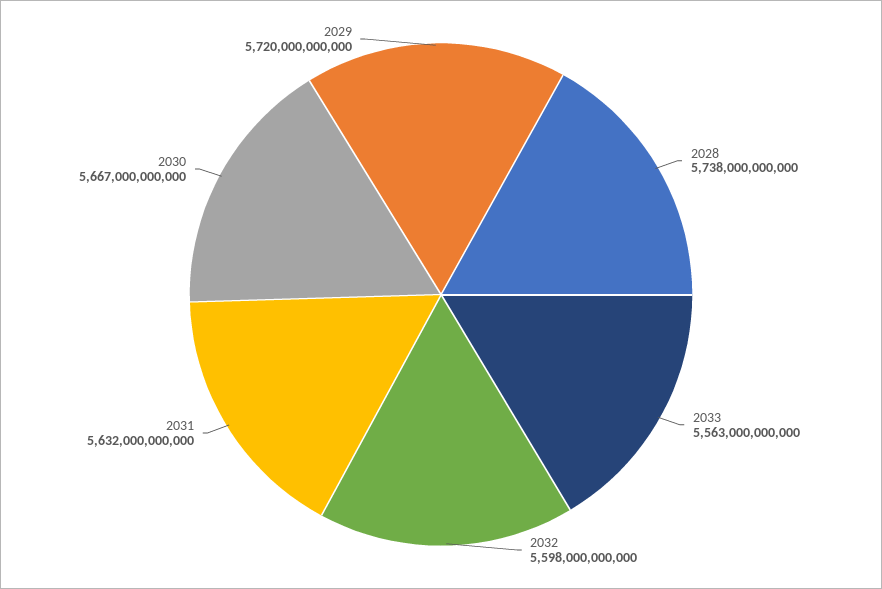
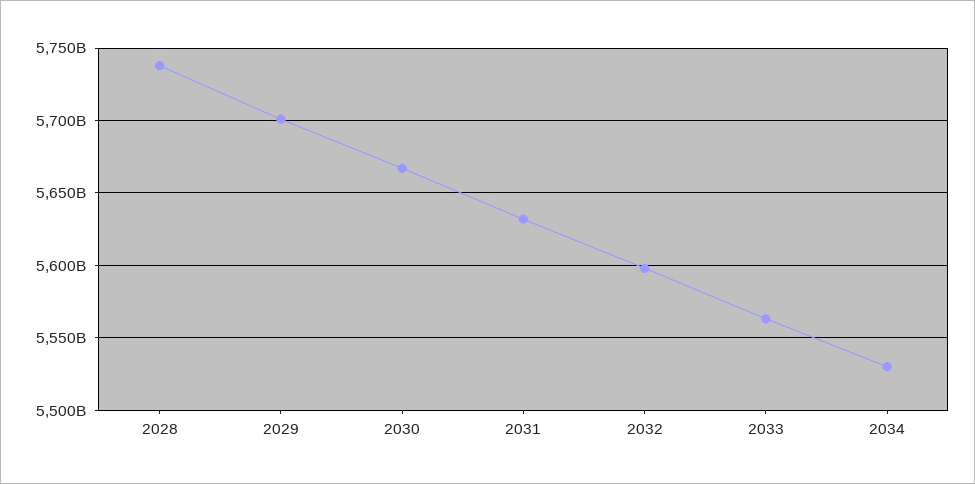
2029: 5720000000000 -> 5700000000000
2034: none -> 5530000000000

